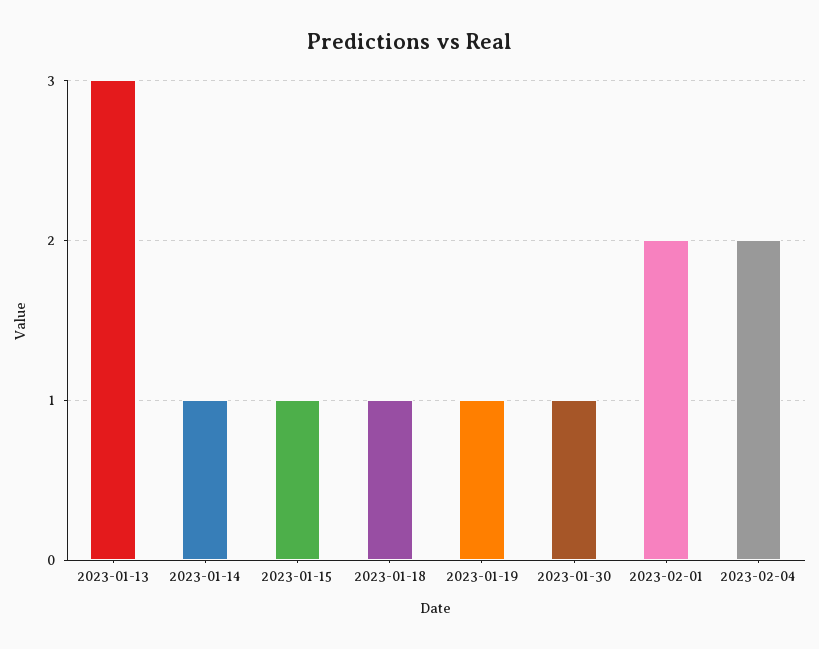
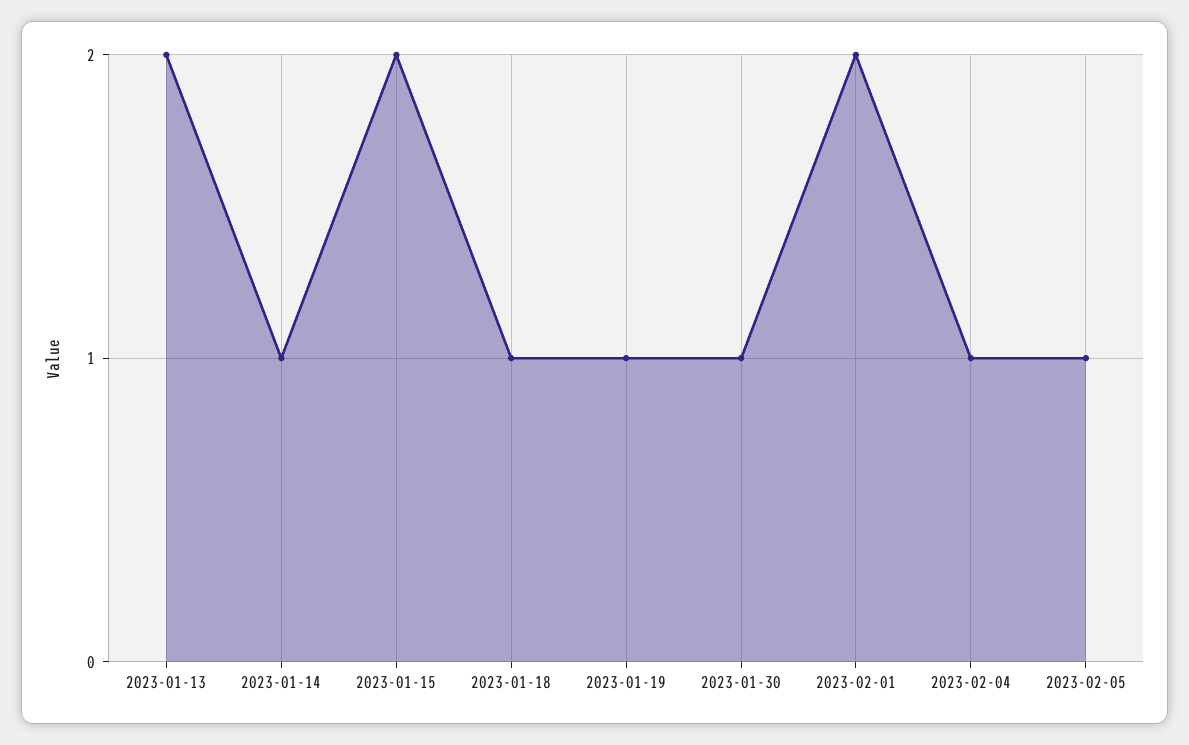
2023-01-13: 3 -> 2
2023-01-15: 1 -> 2
2023-02-04: 2 -> 1
2023-02-05: none -> 1

